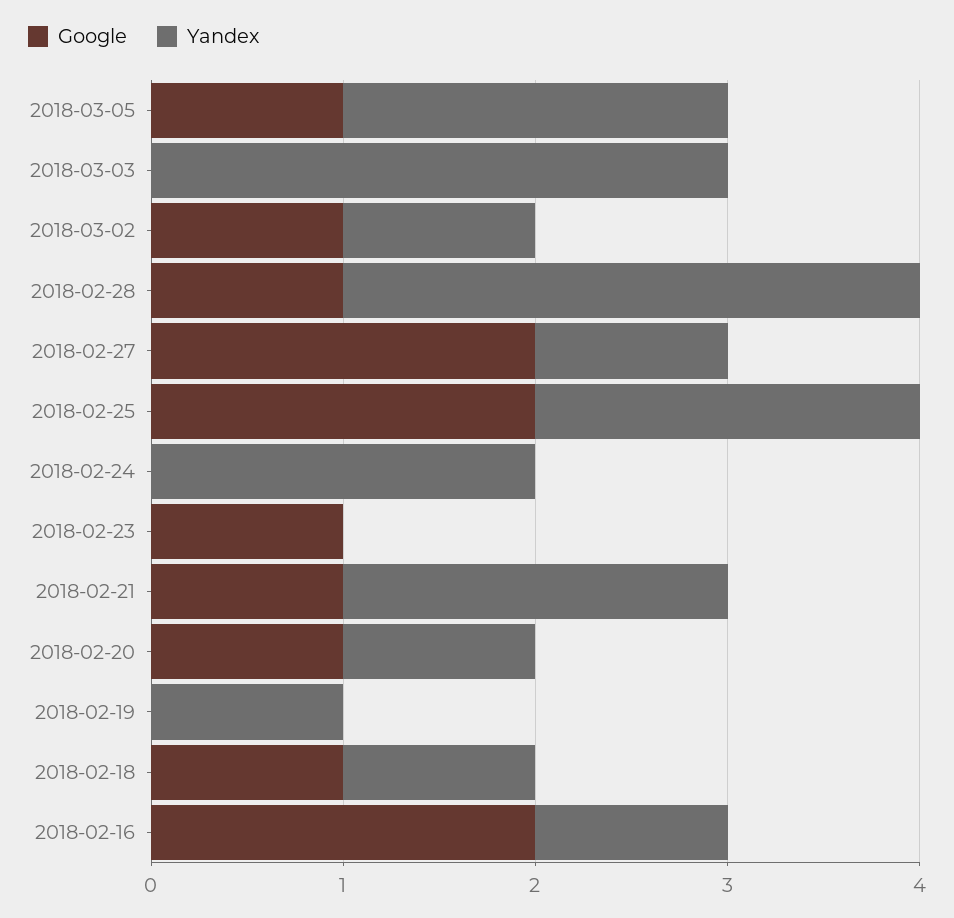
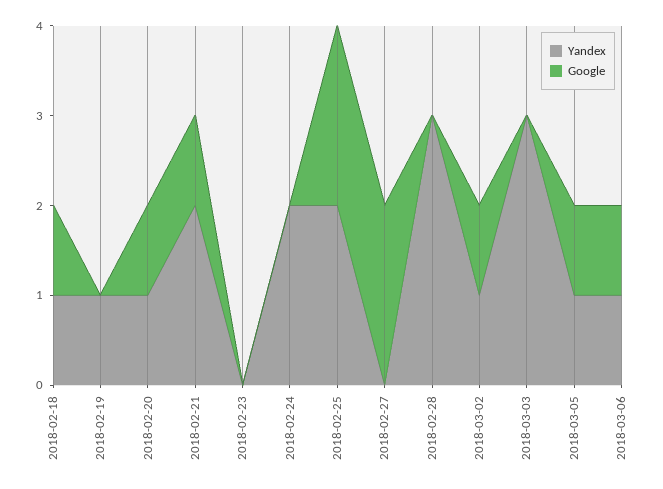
Yandex, 2018-03-05: 2 -> 1
Google, 2018-02-28: 1 -> 0
Yandex, 2018-02-27: 1 -> 0
Google, 2018-02-23: 1 -> 0
Google, 2018-02-16: 2 -> none
Yandex, 2018-02-16: 1 -> none
Yandex, 2018-03-06: none -> 1
Google, 2018-03-06: none -> 1

